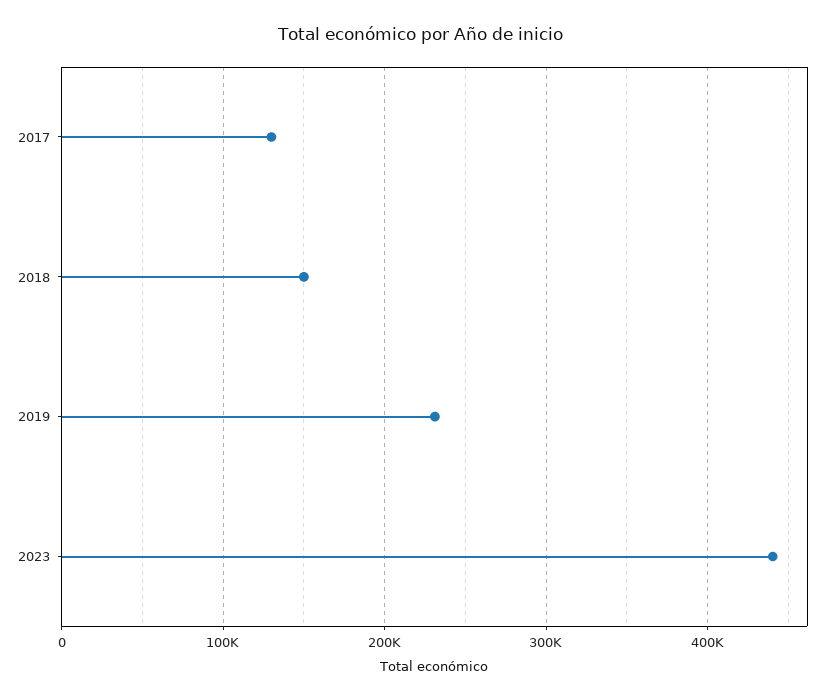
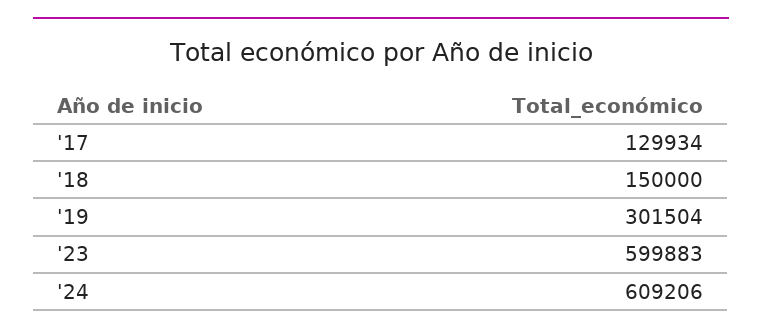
2019: 230000 -> 301504
2023: 440000 -> 599883
'24: none -> 609206

